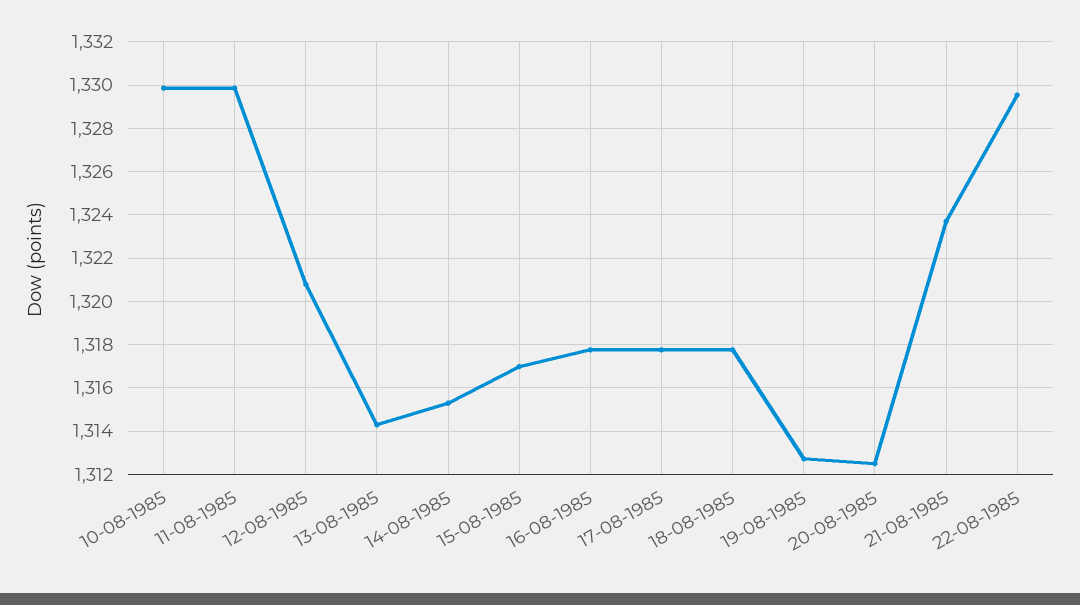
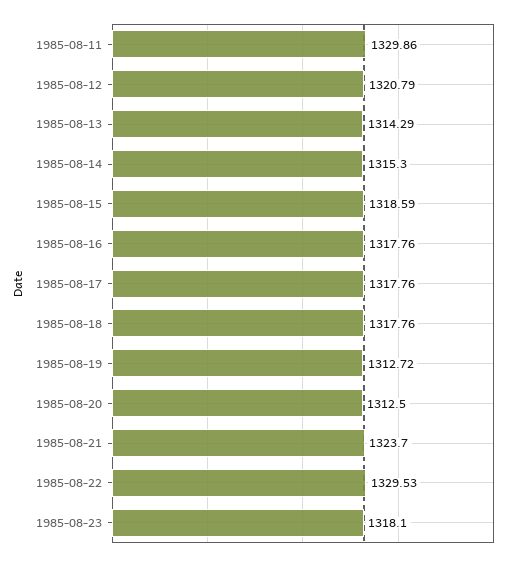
10-08-1985: 1330 -> none
15-08-1985: 1317 -> 1318.59
1985-08-23: none -> 1318.1

